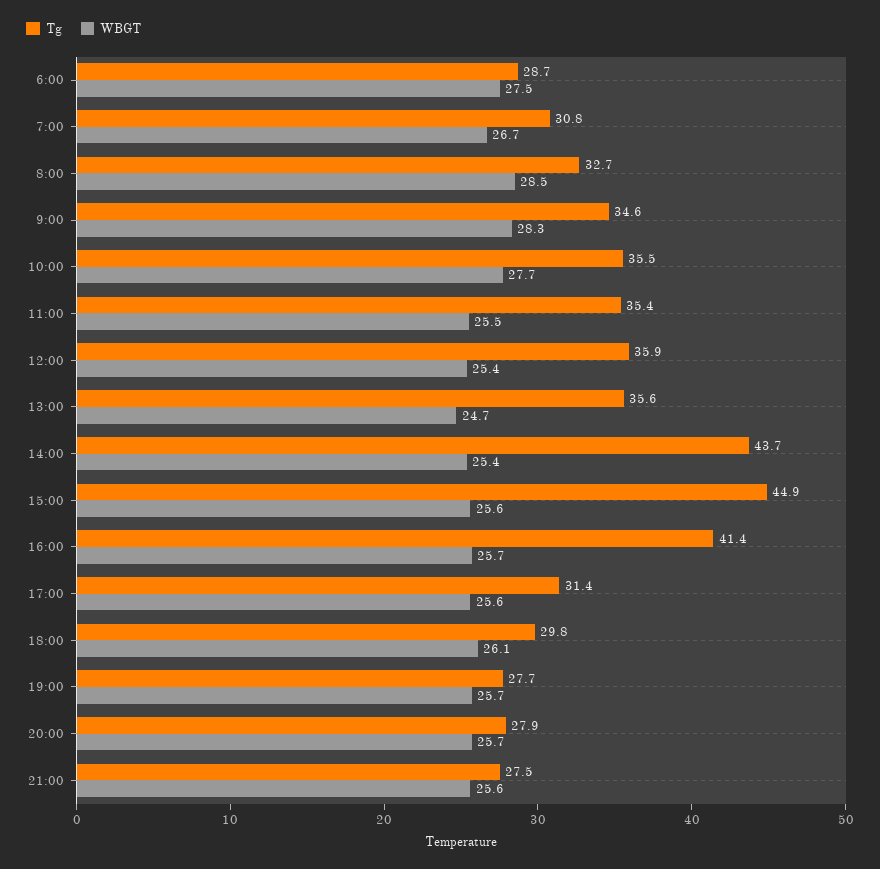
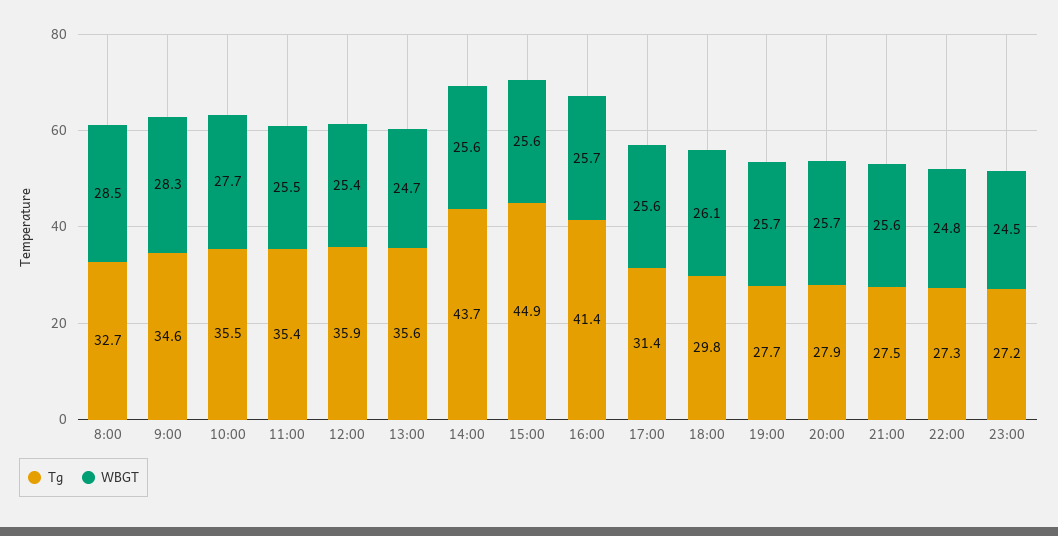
Tg, 6:00: 28.7 -> none
WBGT, 6:00: 27.5 -> none
Tg, 7:00: 30.8 -> none
WBGT, 7:00: 26.7 -> none
WBGT, 14:00: 25.4 -> 25.6
Tg, 22:00: none -> 27.3
WBGT, 22:00: none -> 24.8
Tg, 23:00: none -> 27.2
WBGT, 23:00: none -> 24.5

